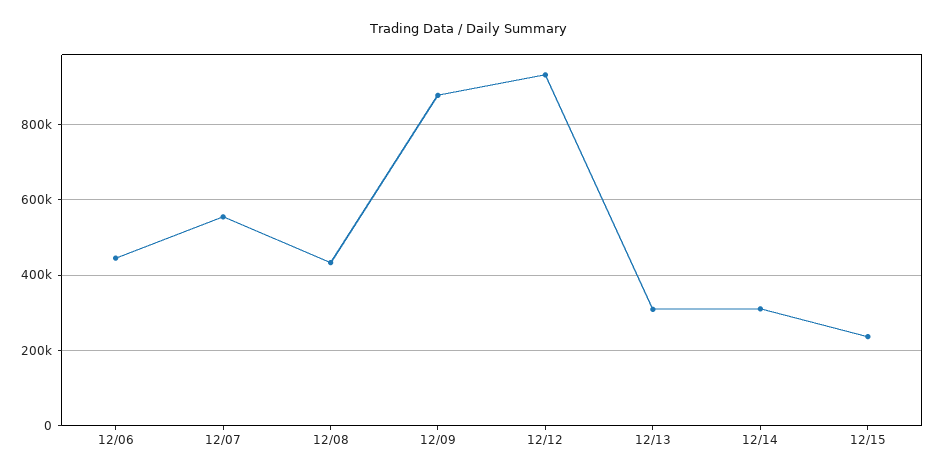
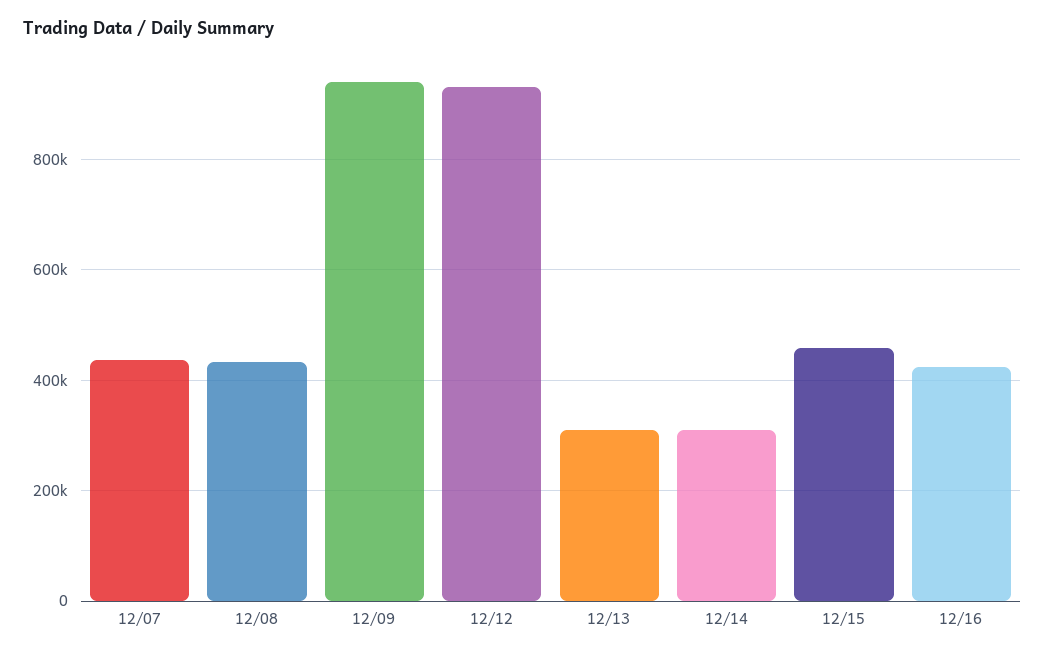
12/06: 440000 -> none
12/07: 560000 -> 440000
12/09: 880000 -> 940000
12/15: 240000 -> 460000
12/16: none -> 420000

